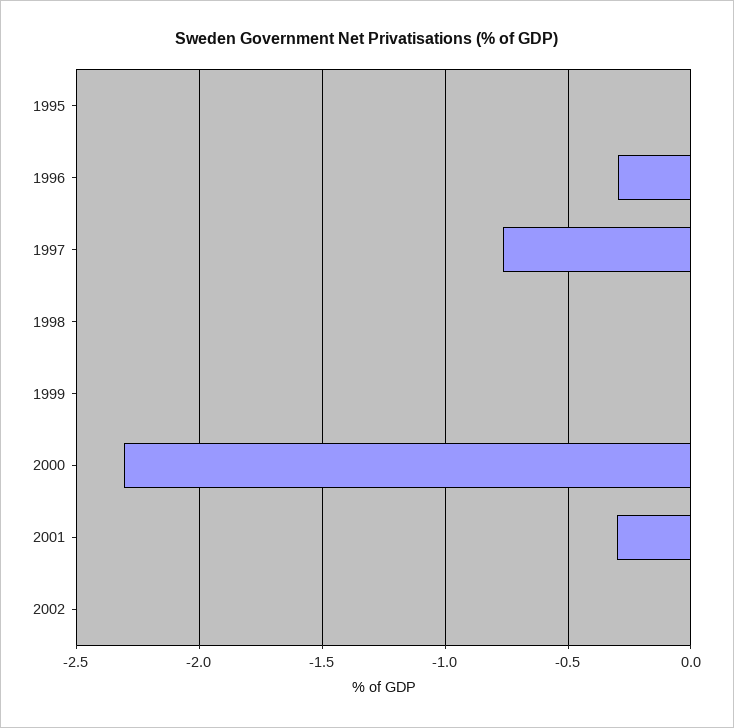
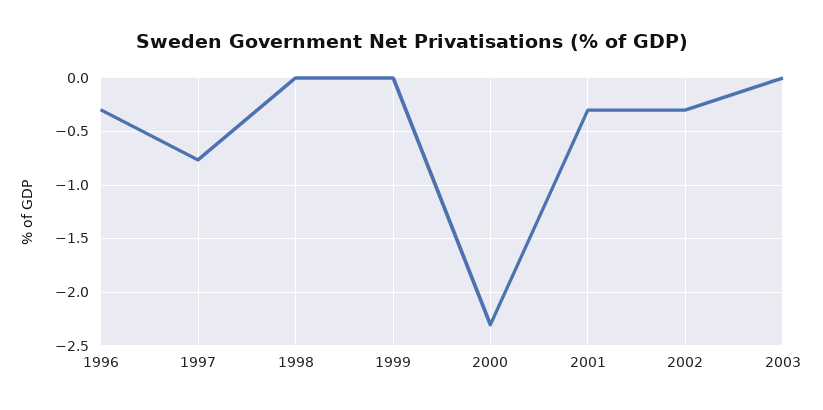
1995: 0 -> none
2002: 0 -> -0.3
2003: none -> 0

